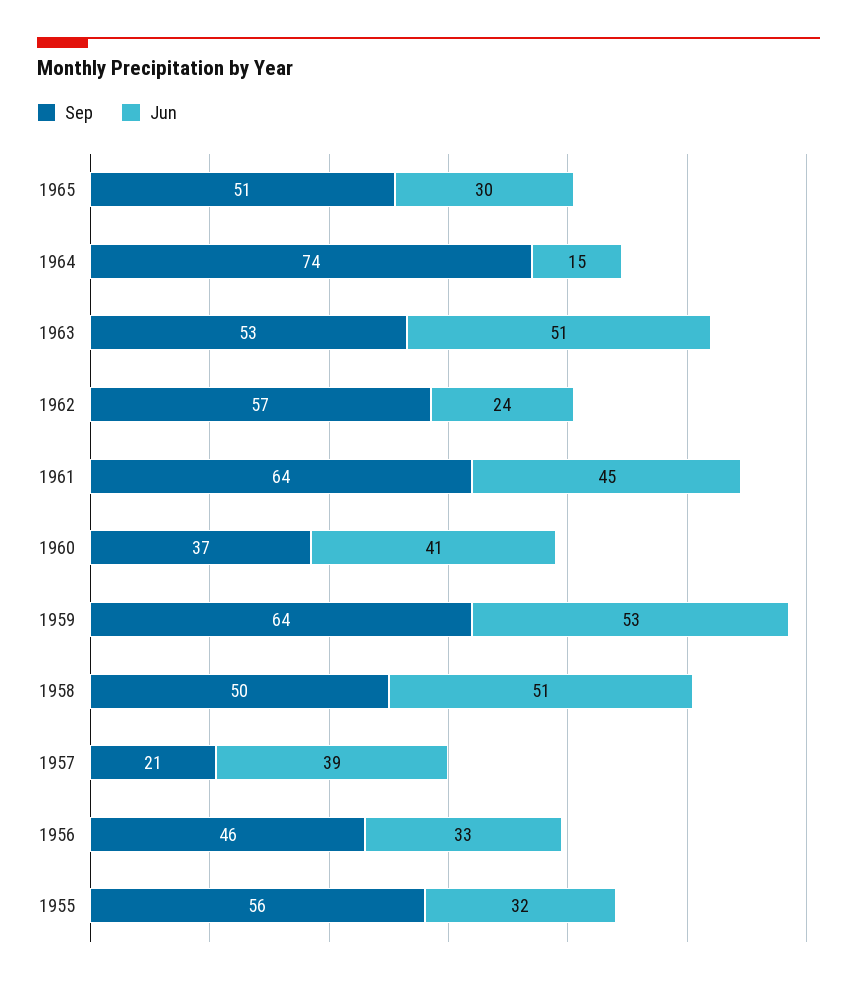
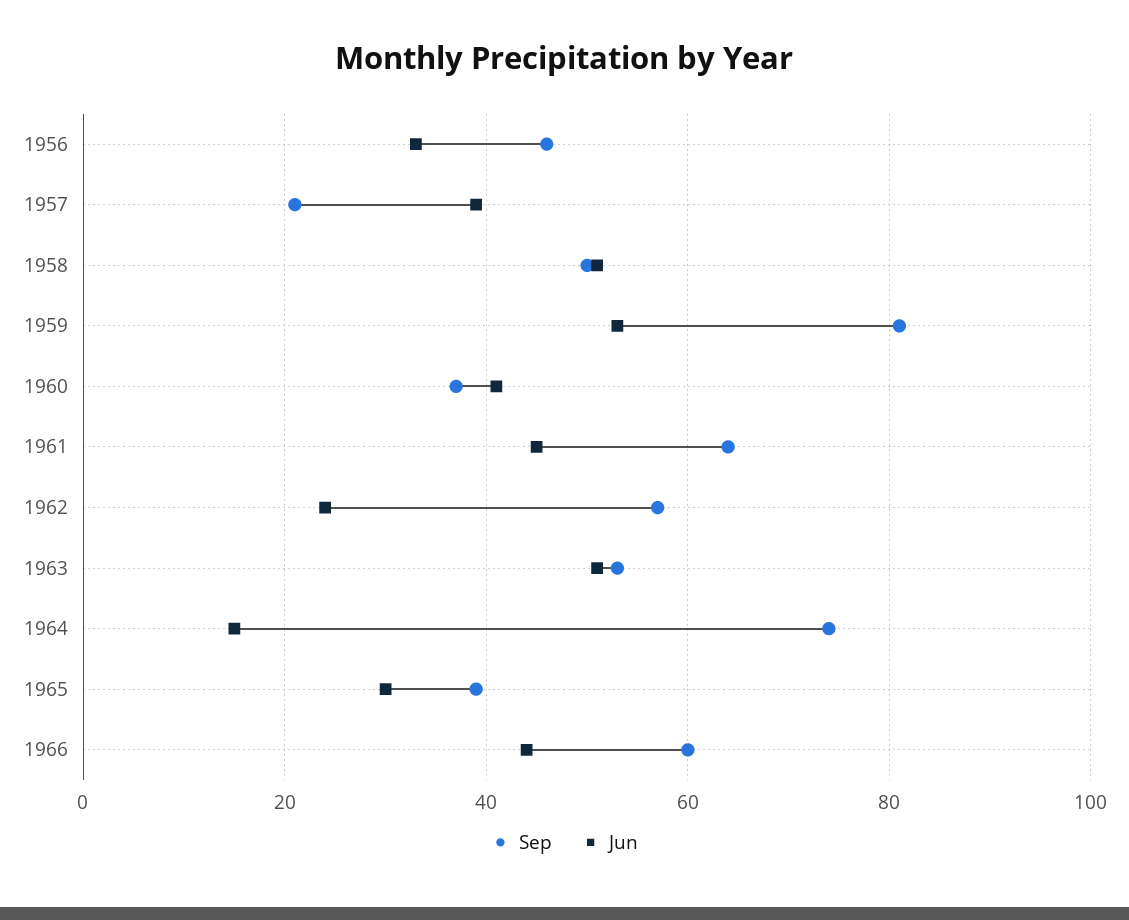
Sep, 1965: 51 -> 40
Sep, 1959: 64 -> 80
Sep, 1955: 56 -> none
Jun, 1955: 32 -> none
Sep, 1966: none -> 60
Jun, 1966: none -> 45

